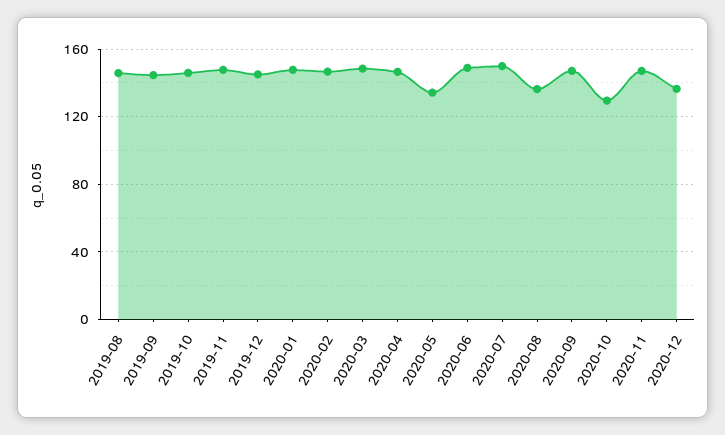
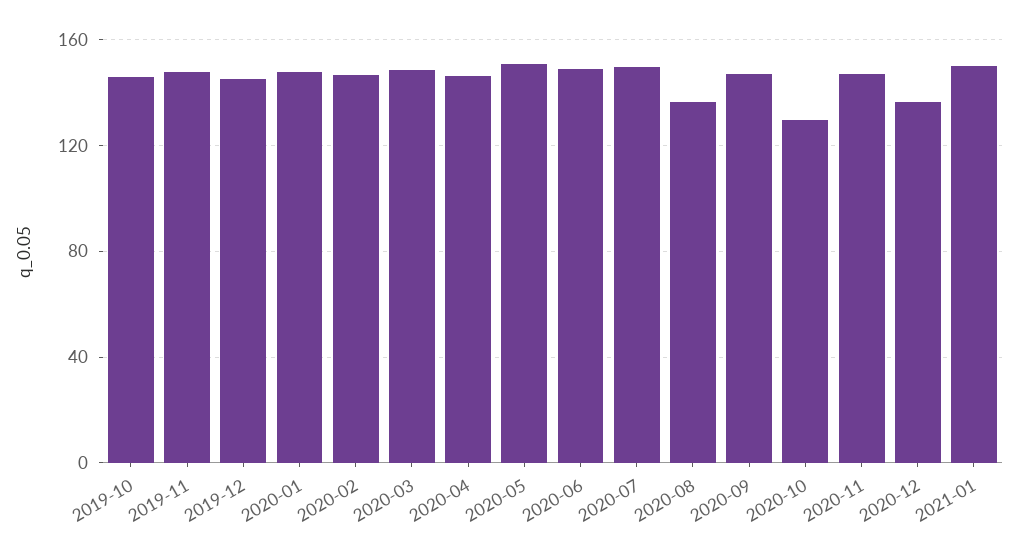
2019-08: 145 -> none
2019-09: 145 -> none
2020-05: 135 -> 150
2021-01: none -> 150

